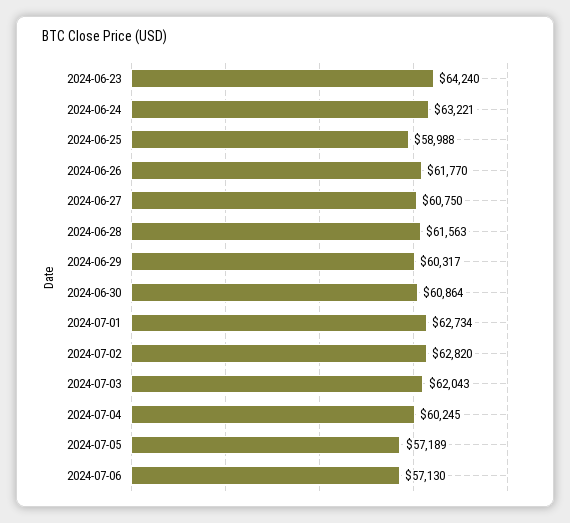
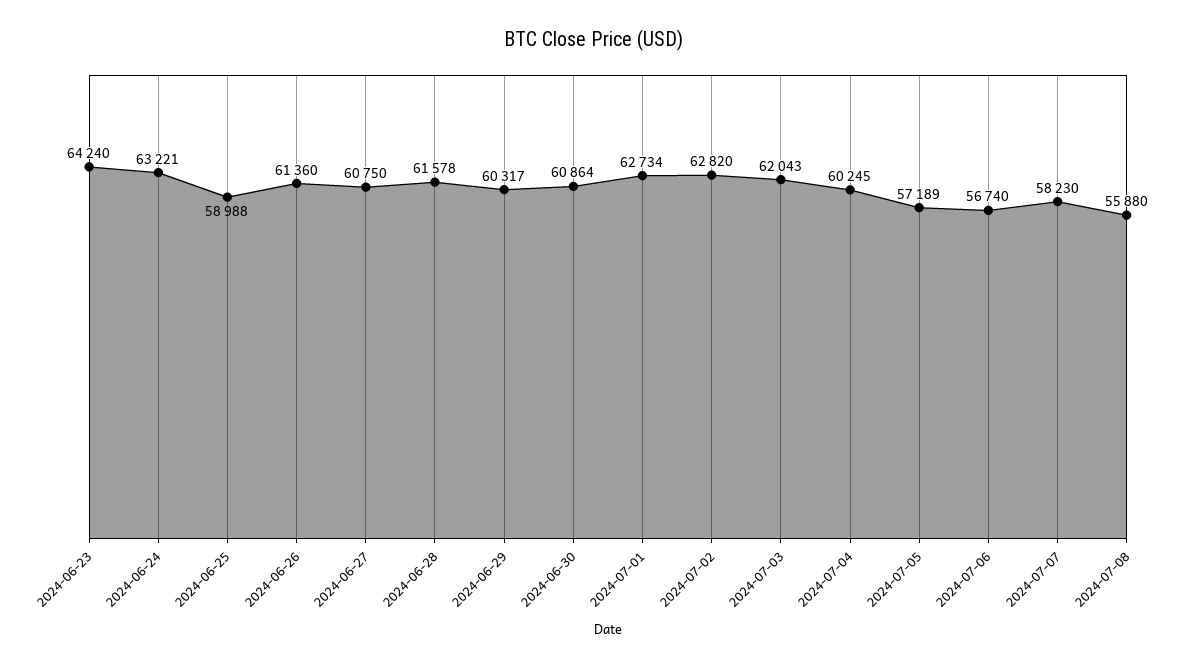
2024-06-26: 61770 -> 61360
2024-06-28: 61563 -> 61578
2024-07-06: 57130 -> 56740
2024-07-07: none -> 58230
2024-07-08: none -> 55880

